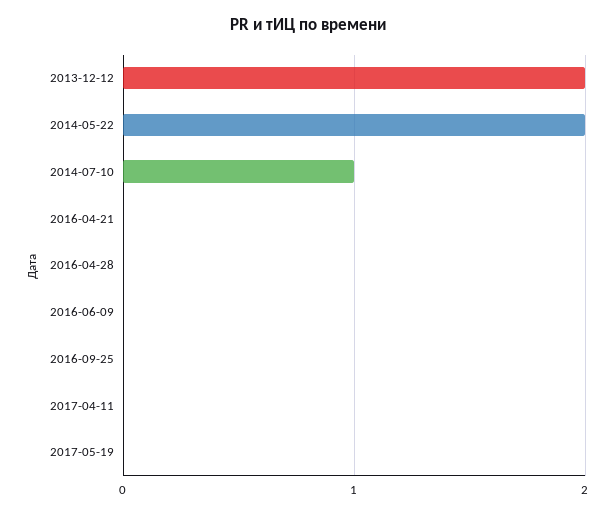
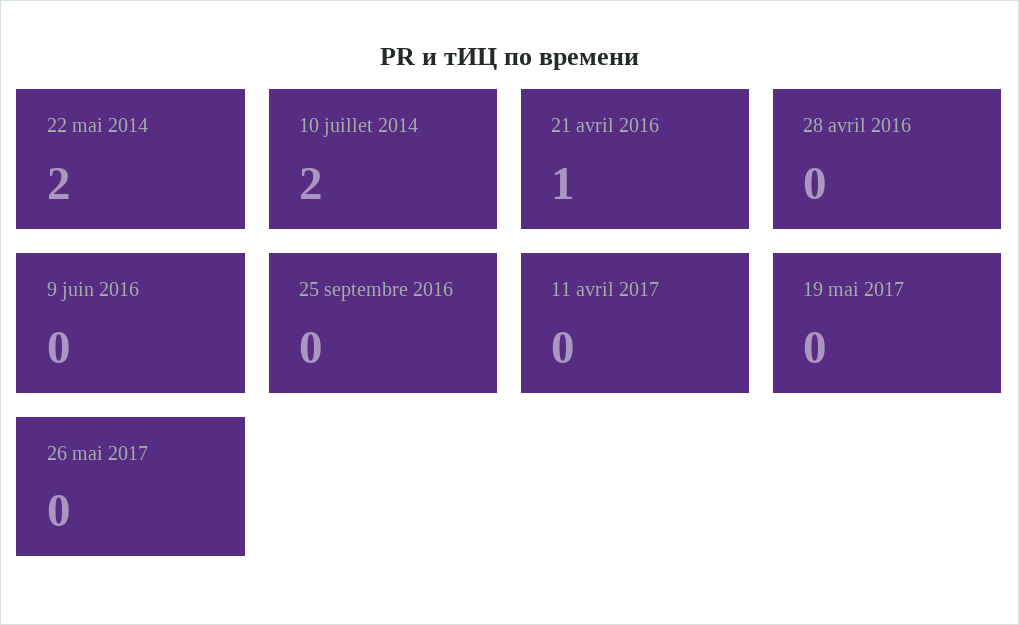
2013-12-12: 2 -> none
2014-07-10: 1 -> 2
2016-04-21: 0 -> 1
26 mai 2017: none -> 0

